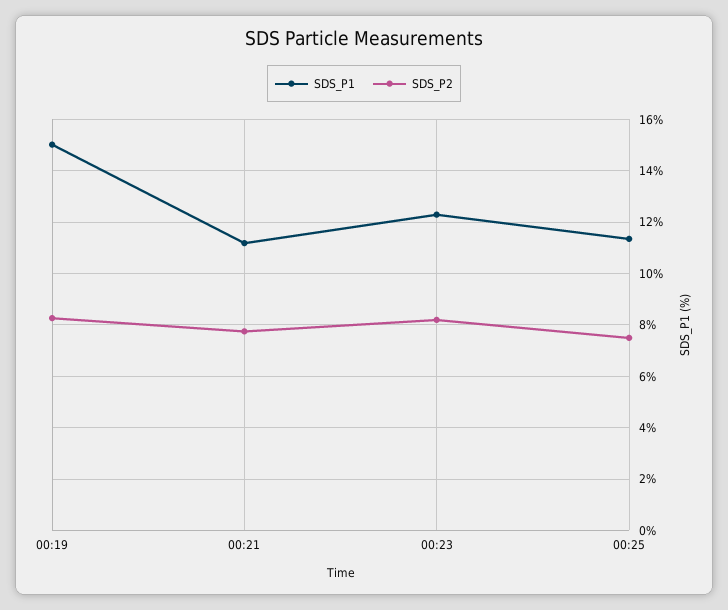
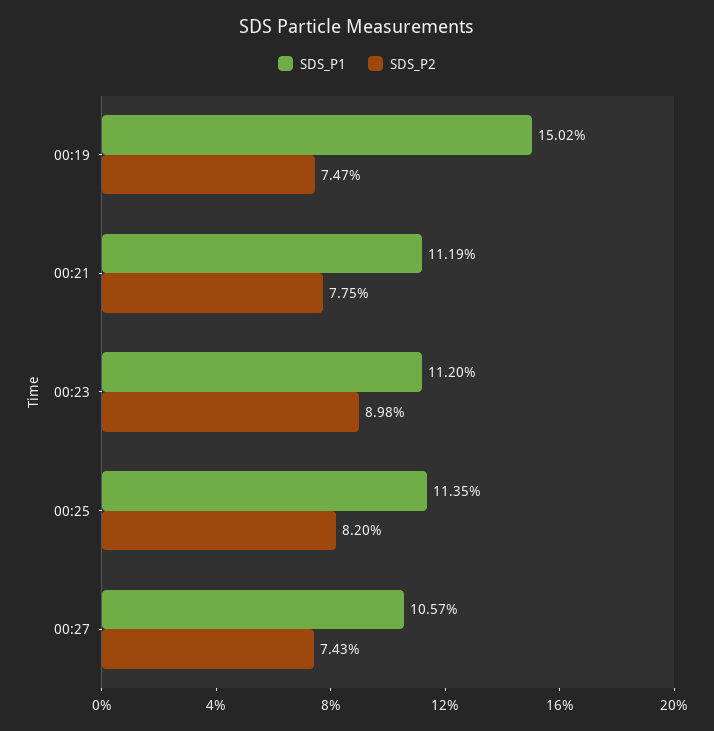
SDS_P2, 00:19: 8.25 -> 7.47
SDS_P1, 00:23: 12.25 -> 11.2
SDS_P2, 00:23: 8.25 -> 8.98
SDS_P2, 00:25: 7.5 -> 8.2
SDS_P1, 00:27: none -> 10.57
SDS_P2, 00:27: none -> 7.43

